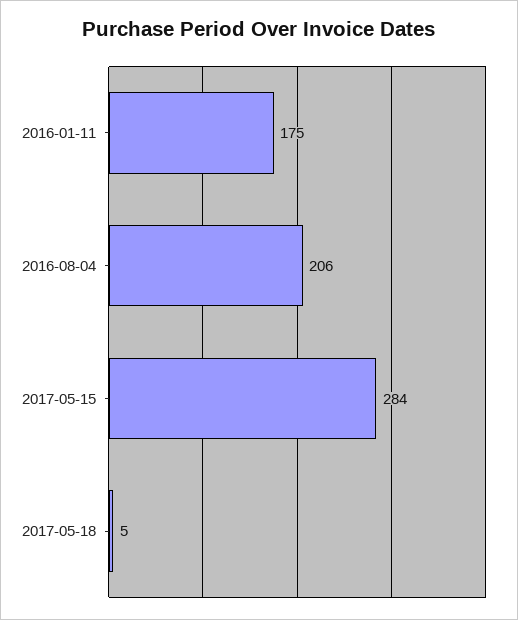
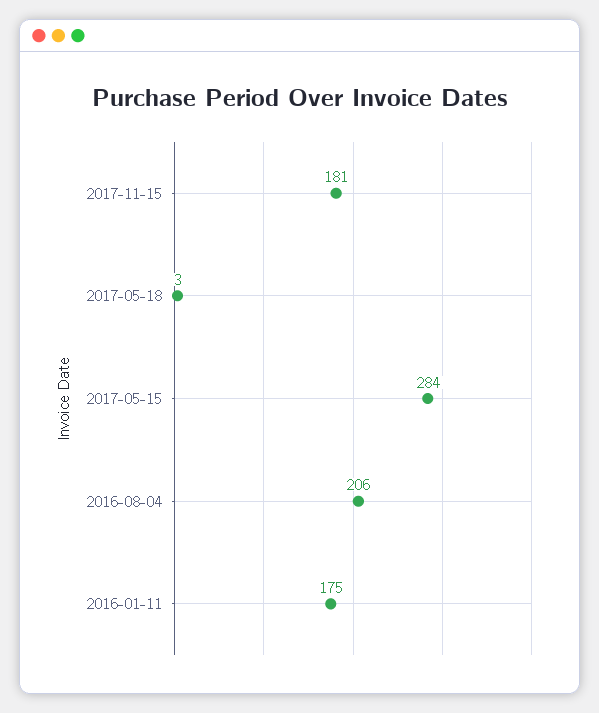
2017-05-18: 5 -> 3
2017-11-15: none -> 181

